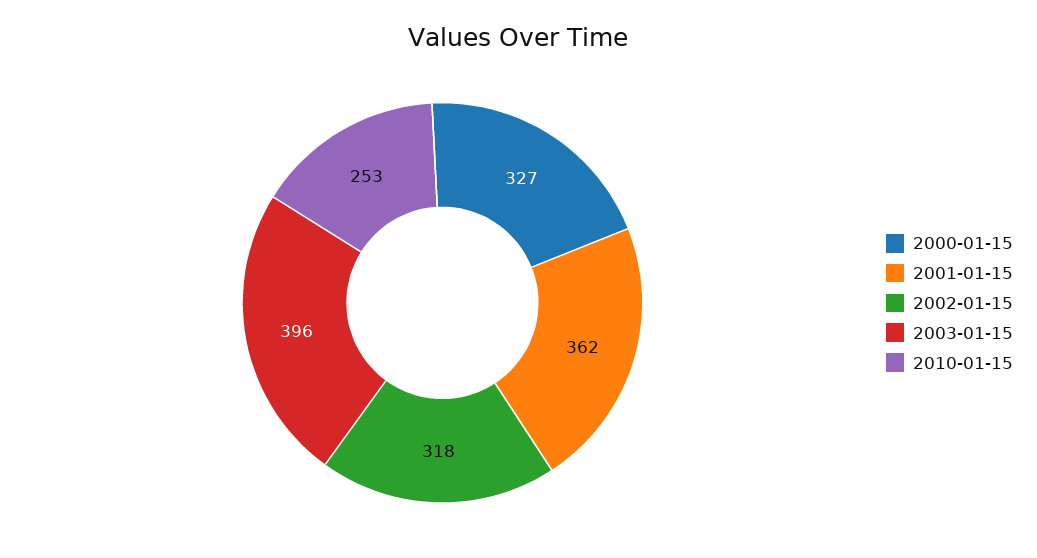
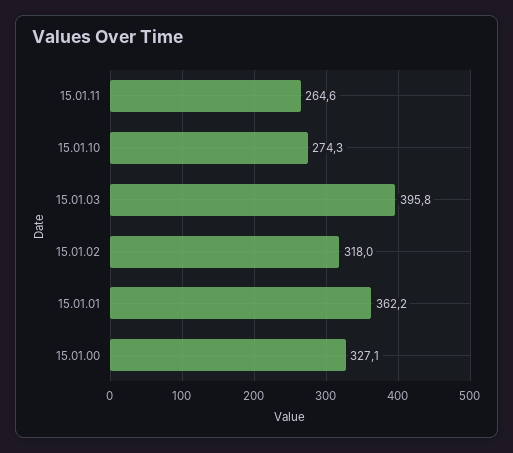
2010-01-15: 253 -> 274.3
15.01.11: none -> 264.6

